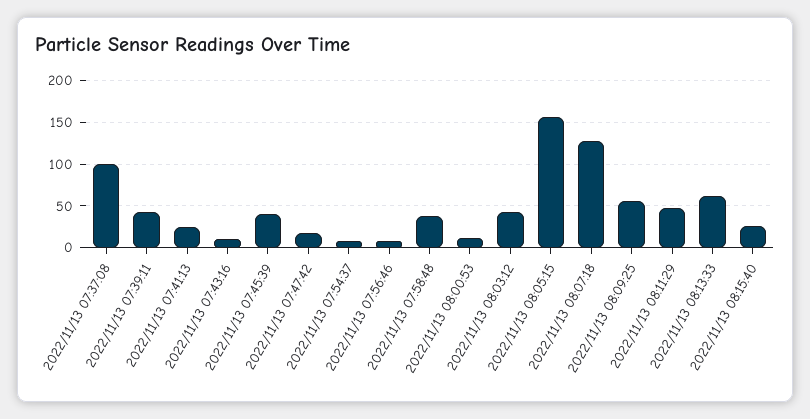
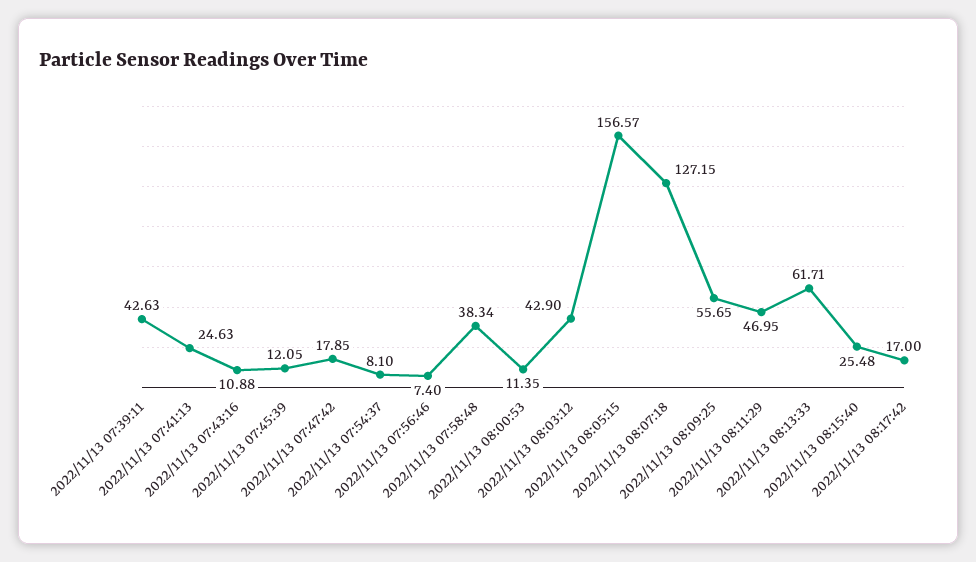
2022/11/13 07:37:08: 100 -> none
2022/11/13 07:45:39: 40 -> 12.05
2022/11/13 08:17:42: none -> 17

